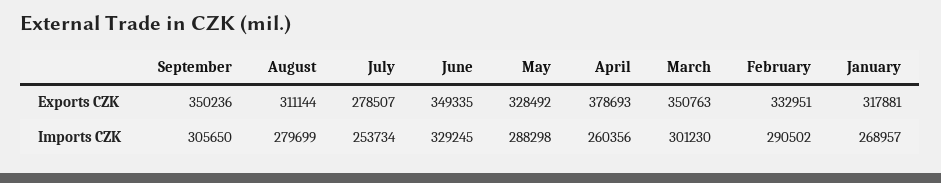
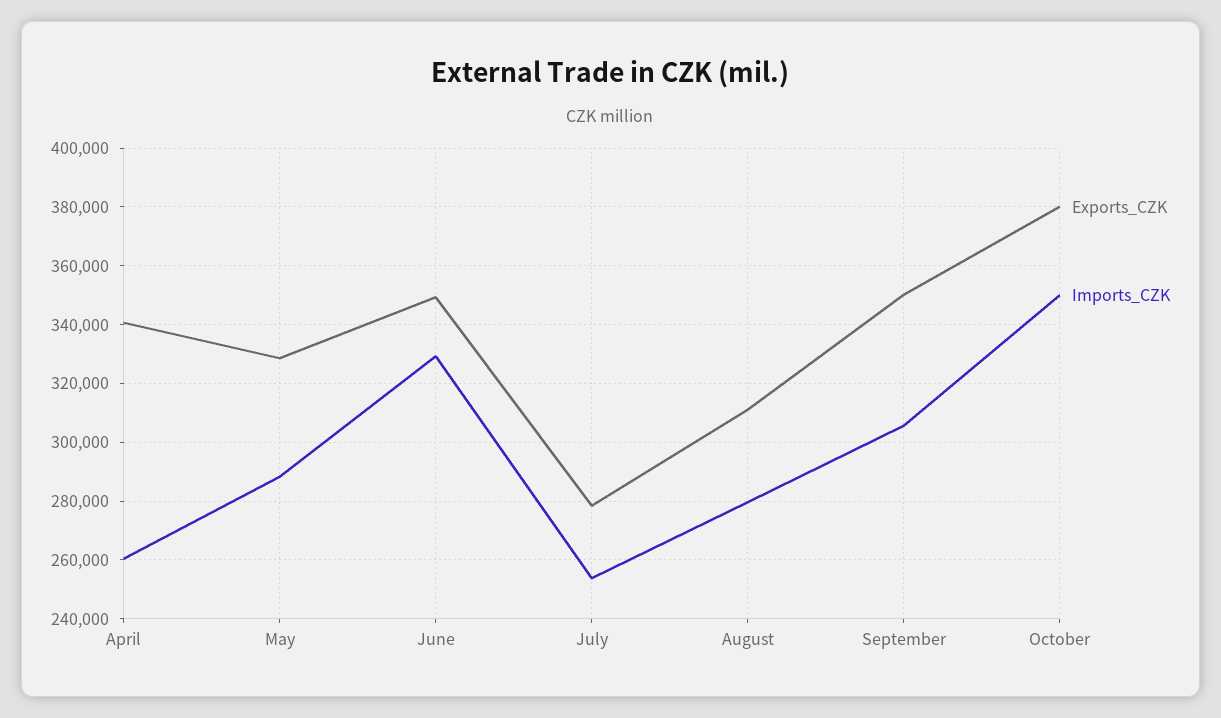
Exports CZK, April: 378693 -> 340000
Exports CZK, March: 350763 -> none
Exports CZK, February: 332951 -> none
Exports CZK, January: 317881 -> none
Imports CZK, March: 301230 -> none
Imports CZK, February: 290502 -> none
Imports CZK, January: 268957 -> none
Exports CZK, October: none -> 380000
Imports CZK, October: none -> 350000

